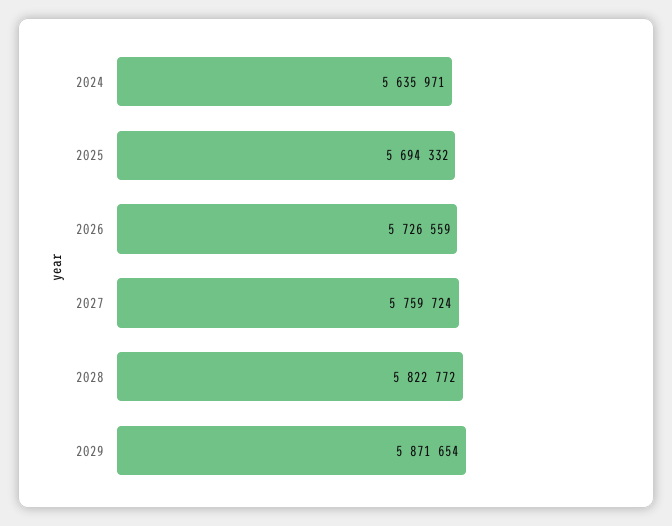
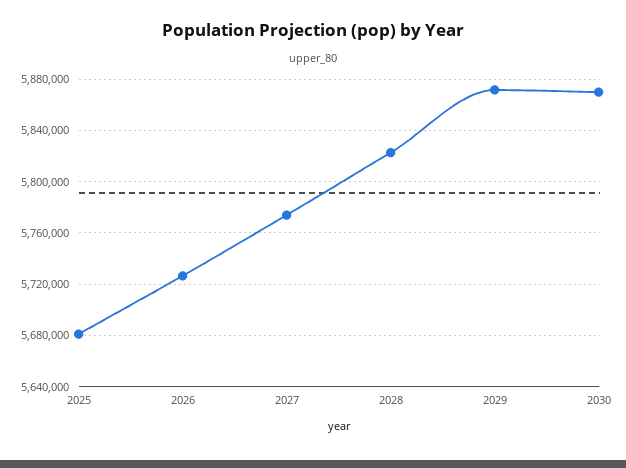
2024: 5635971 -> none
2025: 5694332 -> 5680000
2027: 5759724 -> 5775000
2030: none -> 5870000

